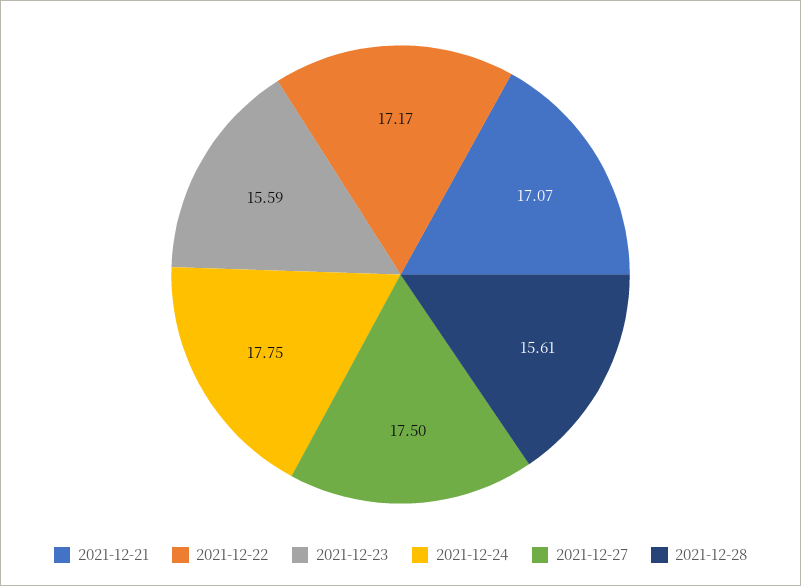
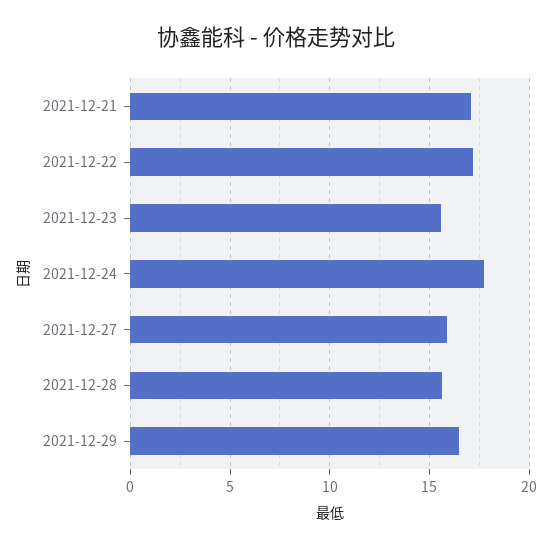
2021-12-27: 17.5 -> 16
2021-12-29: none -> 16.5

